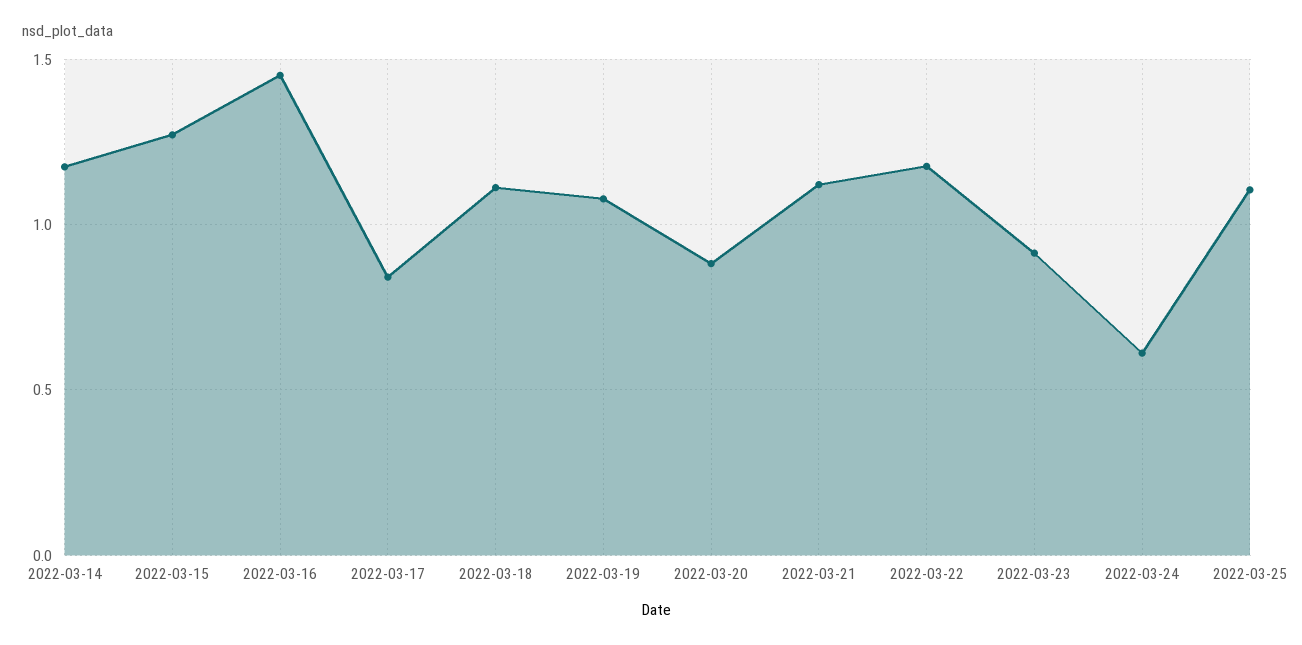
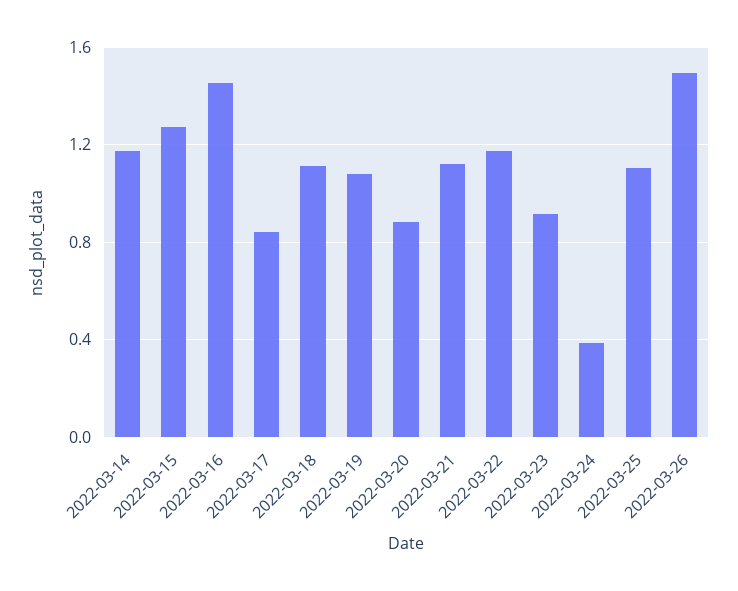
2022-03-24: 0.6 -> 0.4
2022-03-26: none -> 1.5

